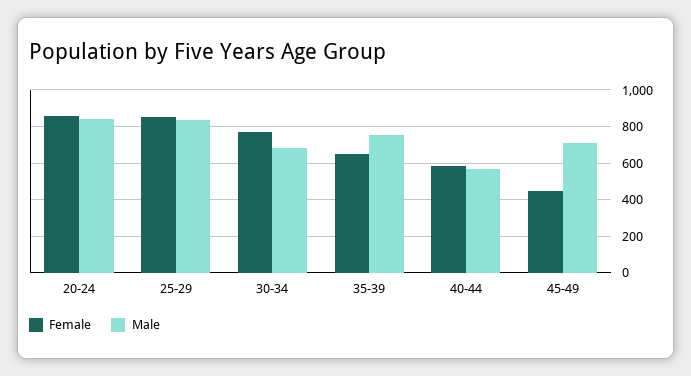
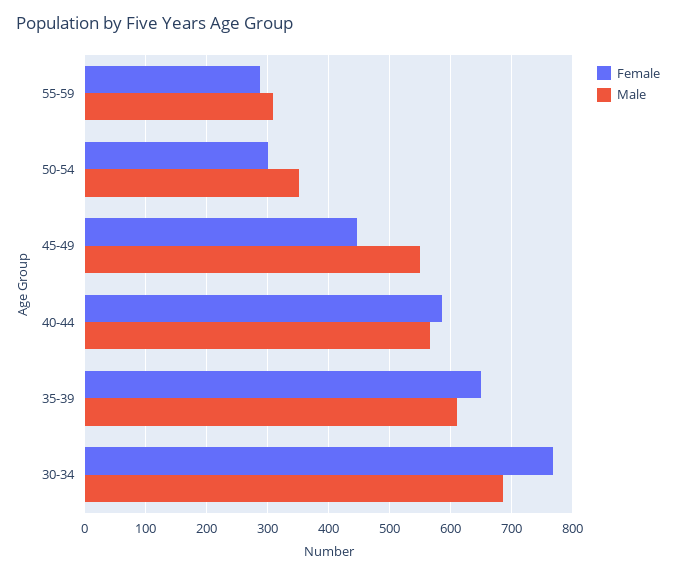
Female, 20-24: 850 -> none
Male, 20-24: 850 -> none
Female, 25-29: 850 -> none
Male, 25-29: 850 -> none
Male, 35-39: 750 -> 610
Male, 45-49: 700 -> 550
Female, 55-59: none -> 290
Male, 55-59: none -> 310
Female, 50-54: none -> 300
Male, 50-54: none -> 350

